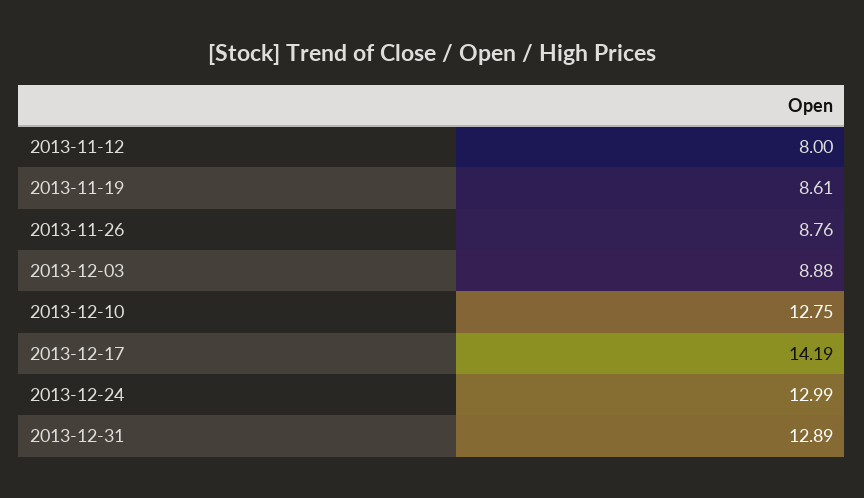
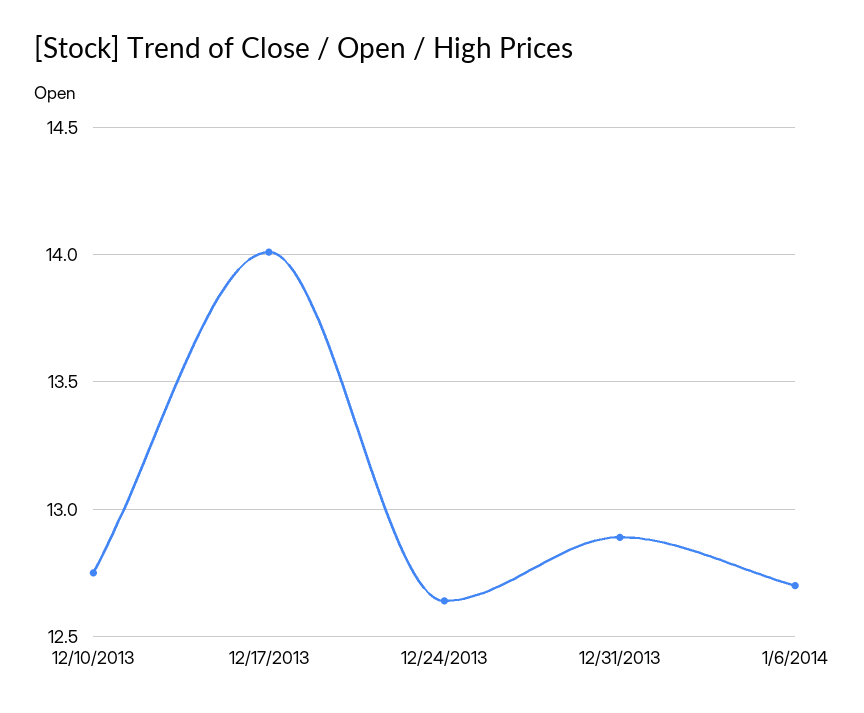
2013-11-12: 8 -> none
2013-11-19: 8.61 -> none
2013-11-26: 8.76 -> none
2013-12-03: 8.88 -> none
2013-12-17: 14.19 -> 14
2013-12-24: 12.99 -> 12.65
1/6/2014: none -> 12.7

